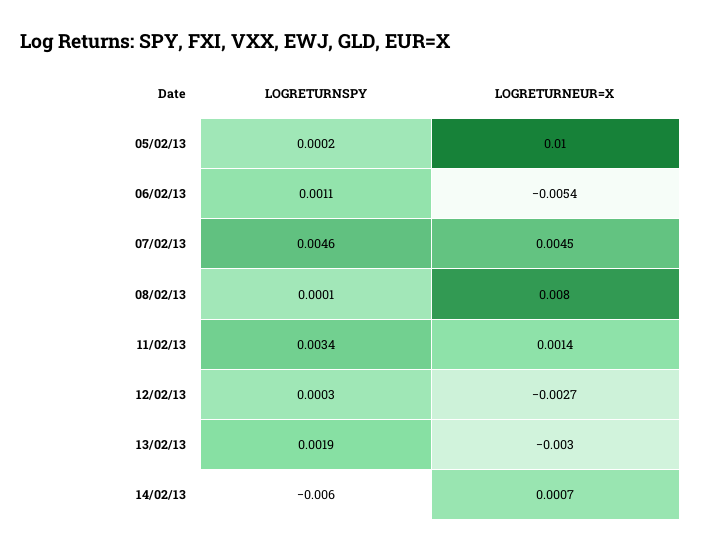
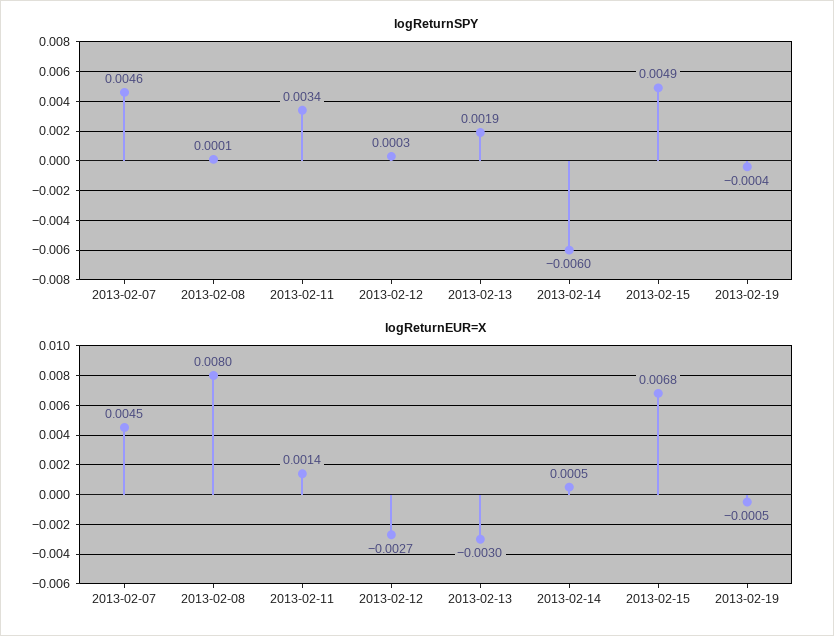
LOGRETURNSPY, 05/02/13: 0.0002 -> none
LOGRETURNEUR=X, 05/02/13: 0.01 -> none
LOGRETURNSPY, 06/02/13: 0.0011 -> none
LOGRETURNEUR=X, 06/02/13: -0.0054 -> none
LOGRETURNEUR=X, 14/02/13: 0.0007 -> 0.0005
LOGRETURNSPY, 2013-02-15: none -> 0.0049
LOGRETURNSPY, 2013-02-19: none -> -0.0004
LOGRETURNEUR=X, 2013-02-15: none -> 0.0068
LOGRETURNEUR=X, 2013-02-19: none -> -0.0005

